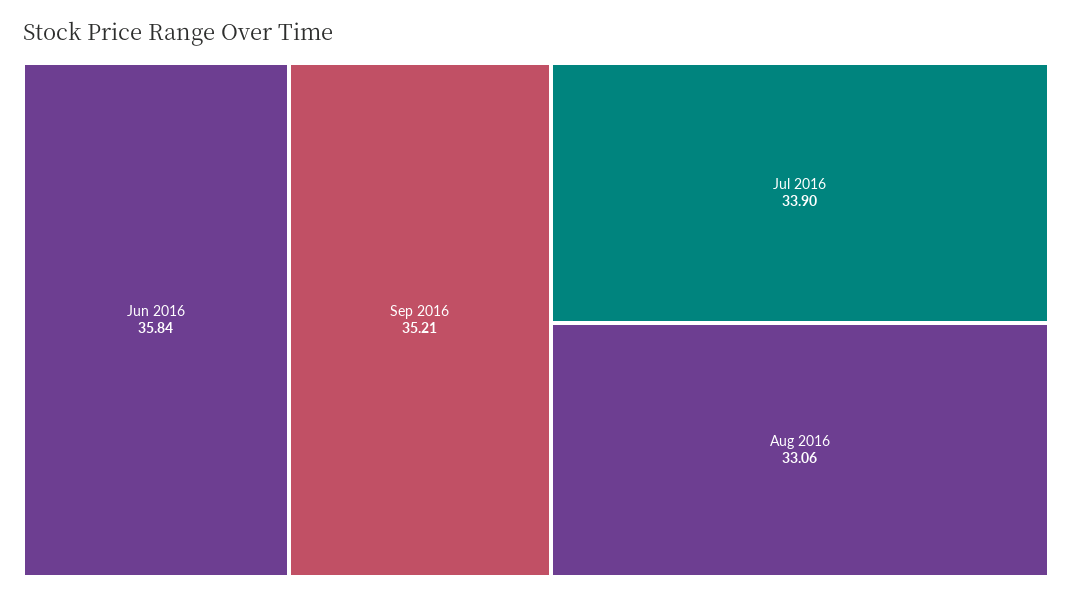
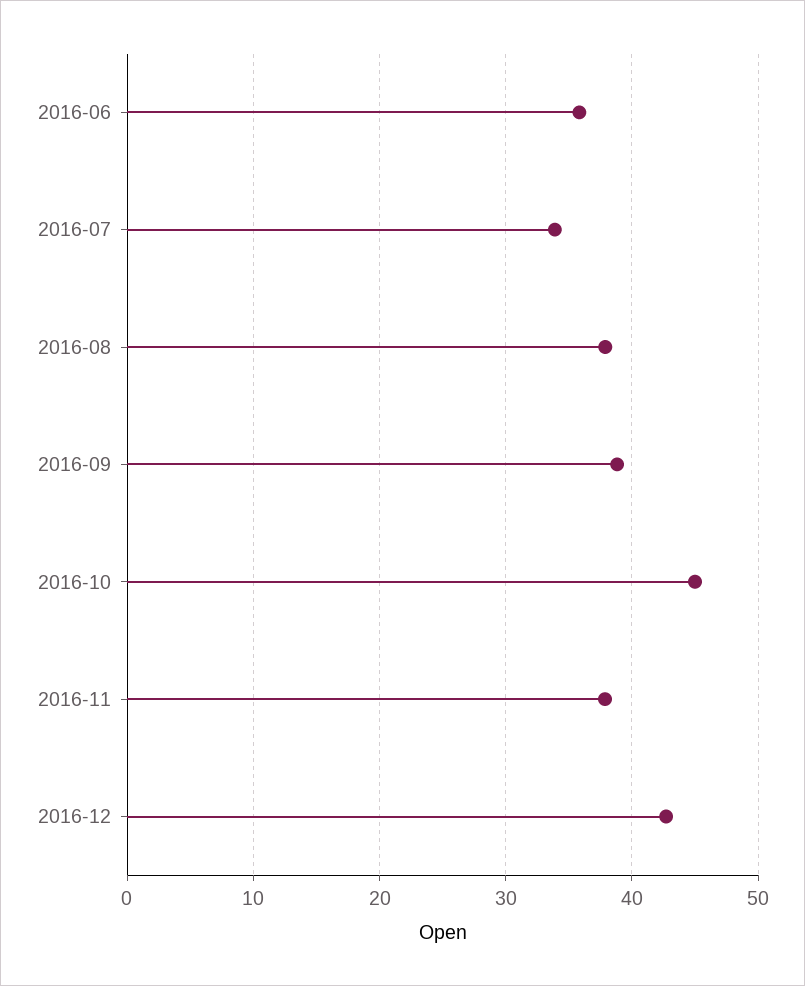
Sep 2016: 35.21 -> 39
Aug 2016: 33.06 -> 38
2016-10: none -> 45
2016-11: none -> 38
2016-12: none -> 43

